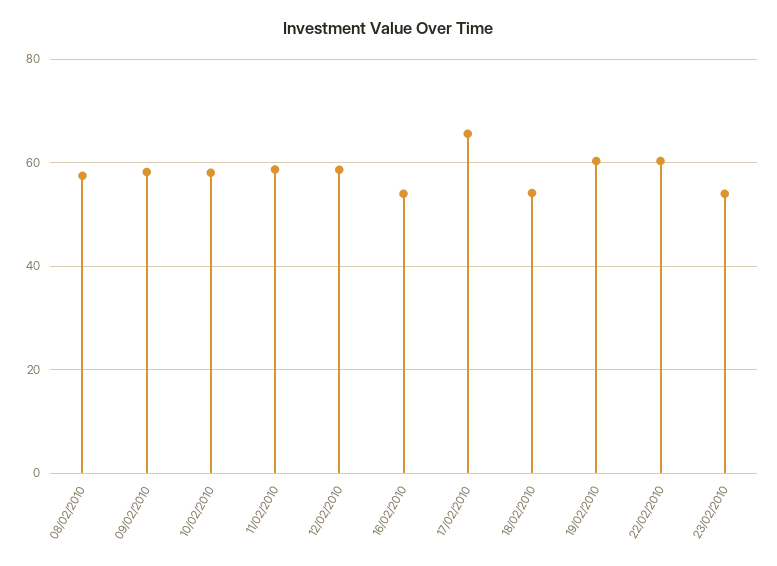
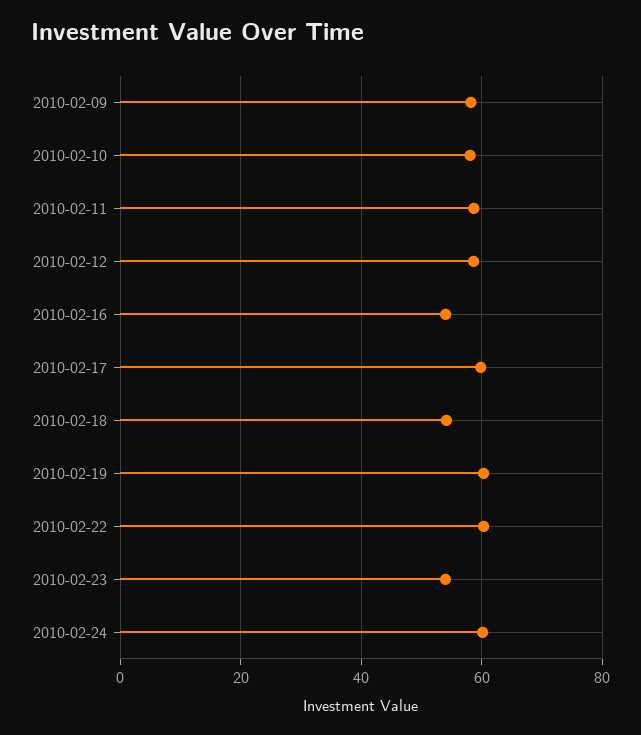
08/02/2010: 58 -> none
17/02/2010: 66 -> 60
2010-02-24: none -> 60

